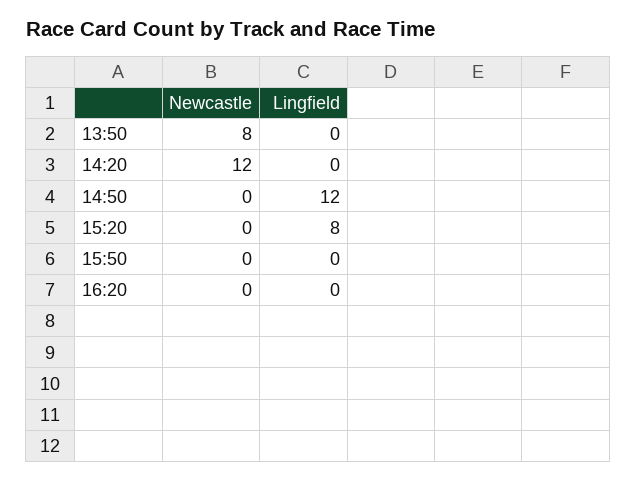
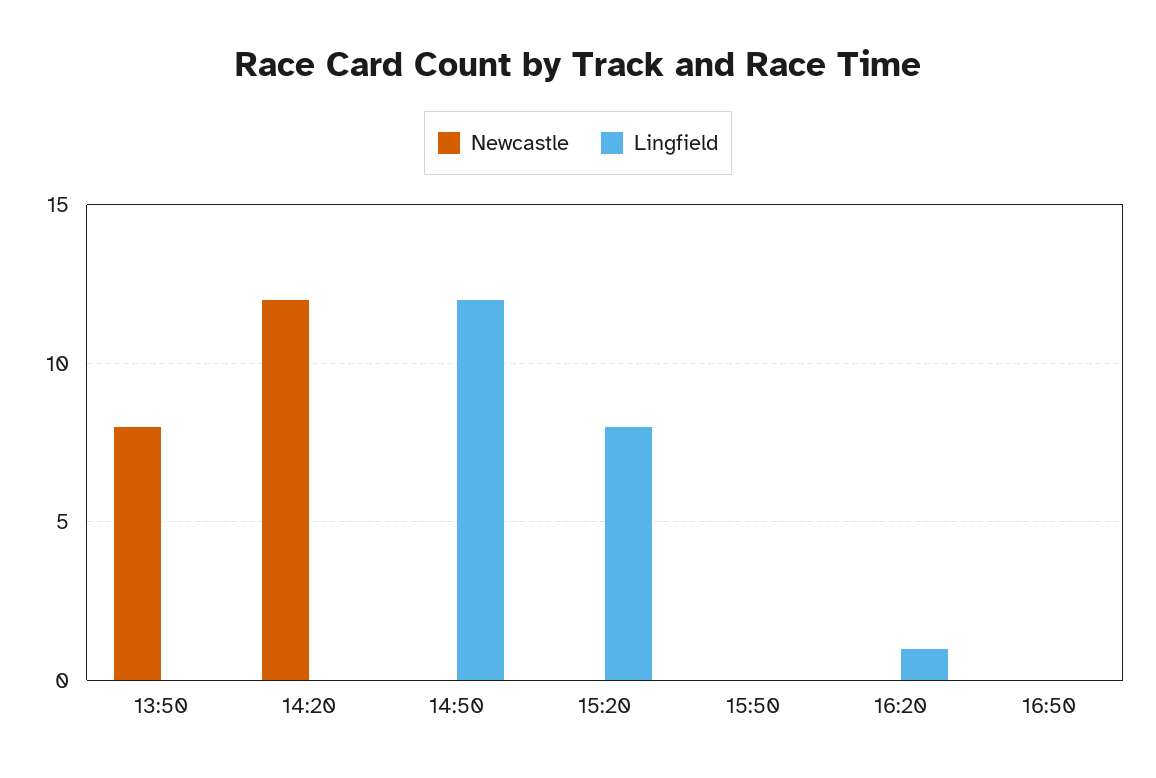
Lingfield, 16:20: 0 -> 1
Newcastle, 16:50: none -> 0
Lingfield, 16:50: none -> 0

